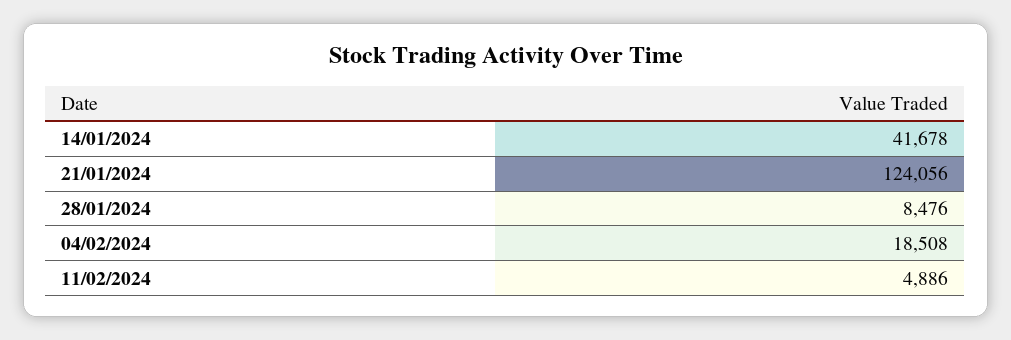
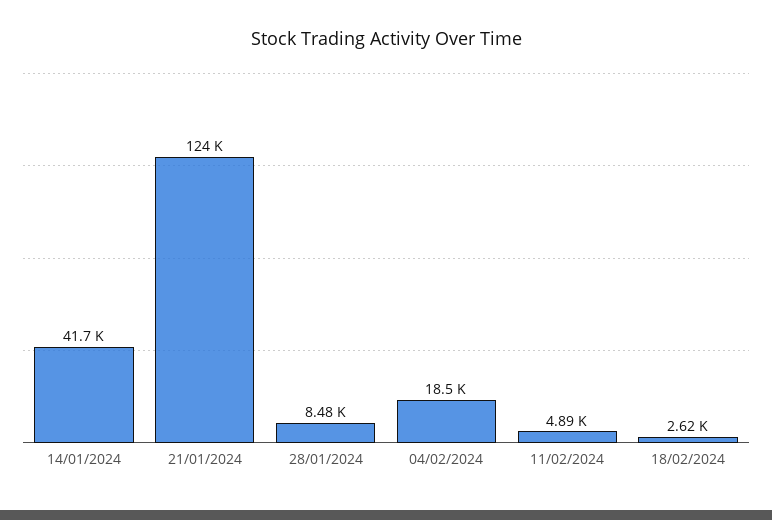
18/02/2024: none -> 2620

